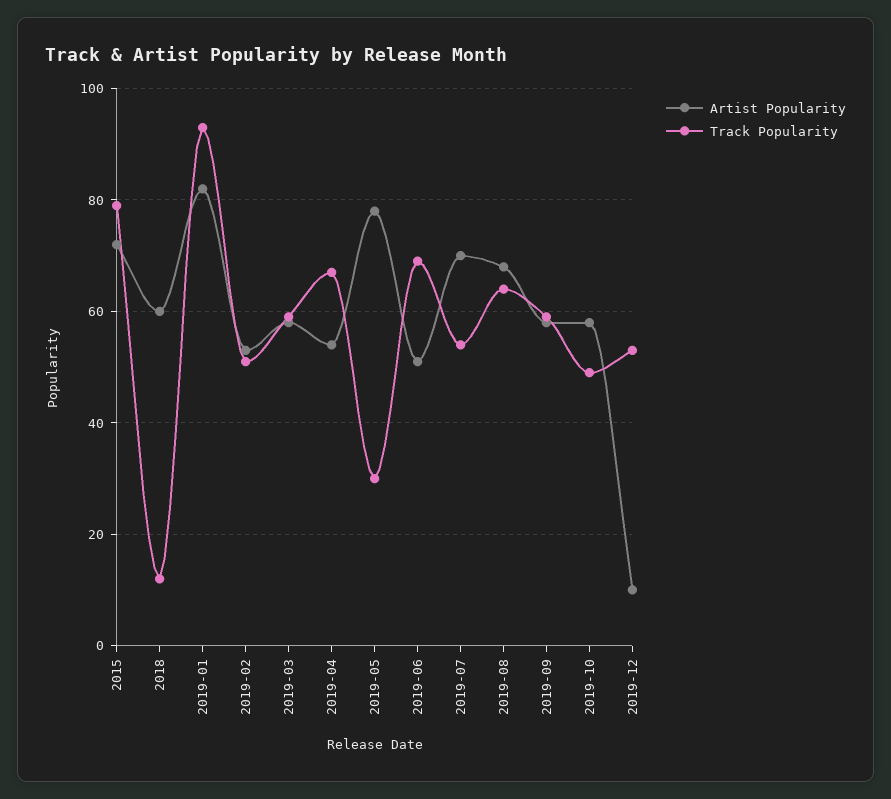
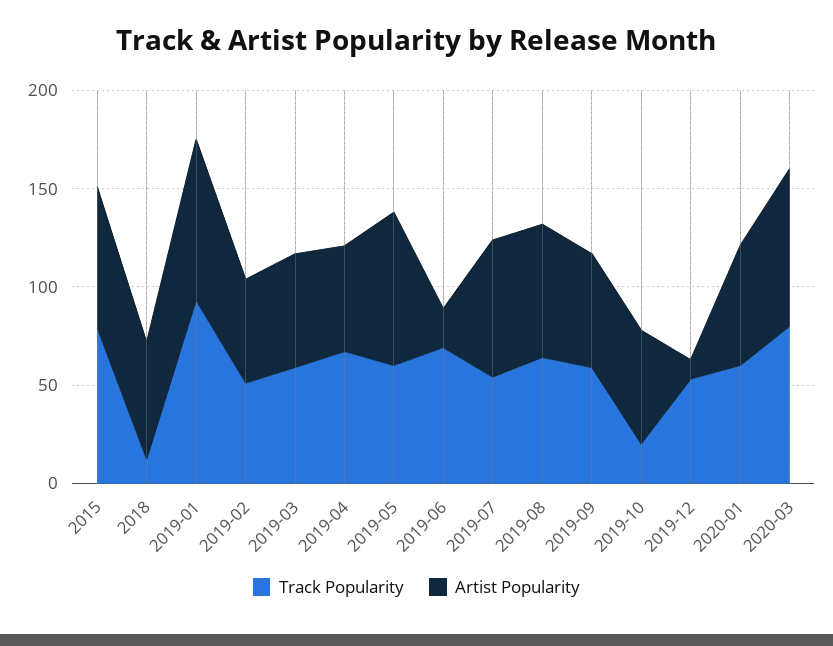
Track Popularity, 2019-05: 30 -> 60
Artist Popularity, 2019-06: 50 -> 20
Track Popularity, 2019-10: 50 -> 20
Track Popularity, 2020-01: none -> 60
Artist Popularity, 2020-01: none -> 60
Track Popularity, 2020-03: none -> 80
Artist Popularity, 2020-03: none -> 80

